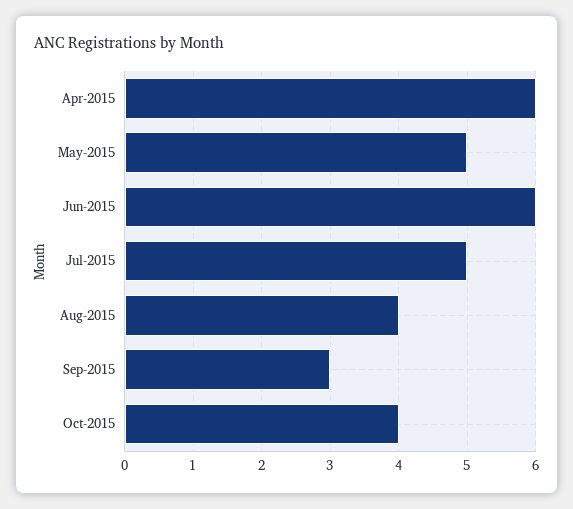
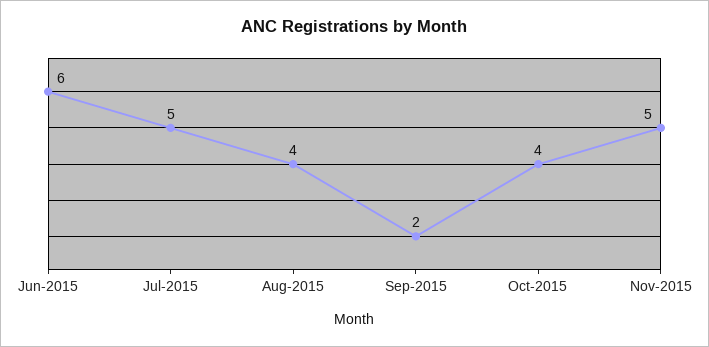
Apr-2015: 6 -> none
May-2015: 5 -> none
Sep-2015: 3 -> 2
Nov-2015: none -> 5

